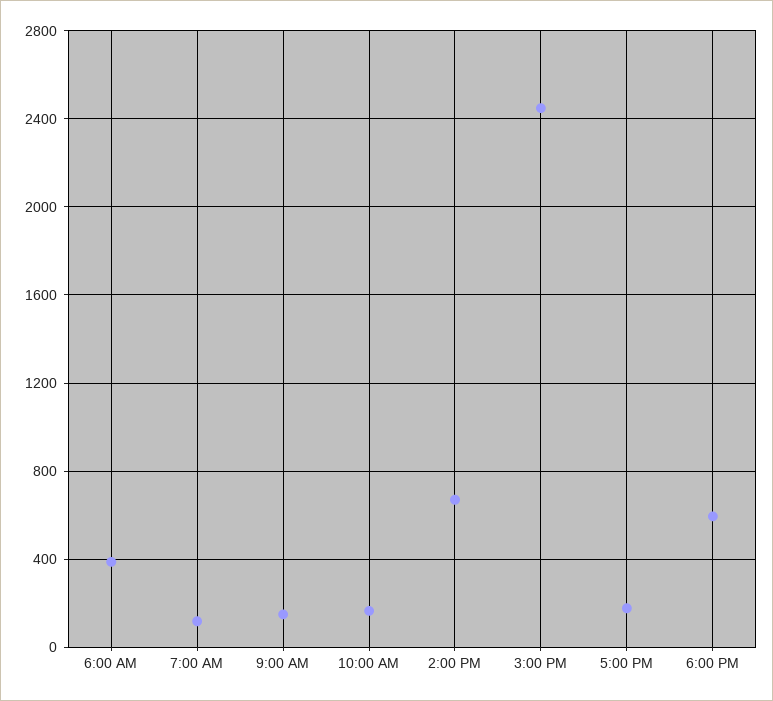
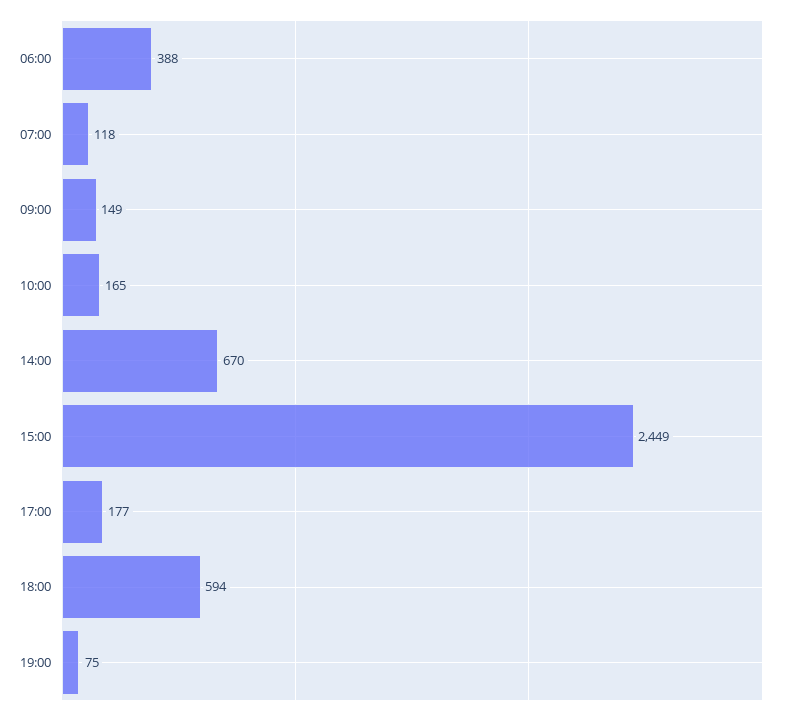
19:00: none -> 75

